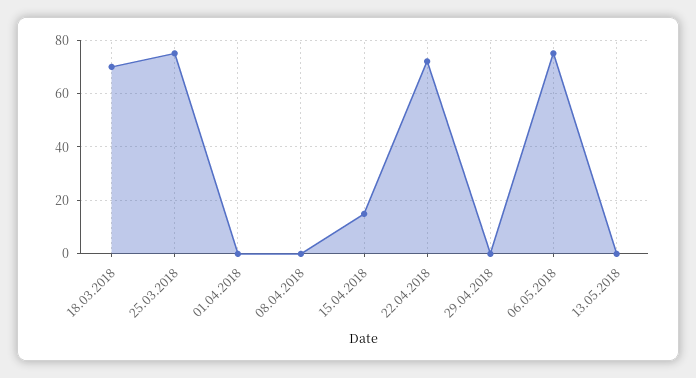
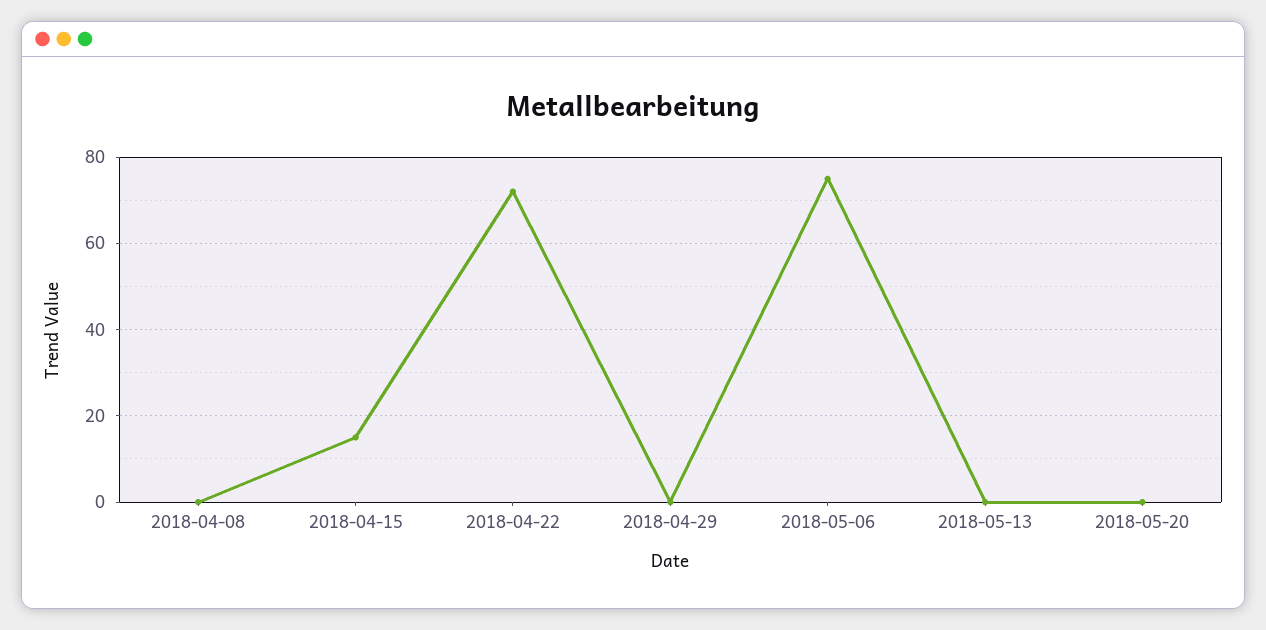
18.03.2018: 70 -> none
25.03.2018: 75 -> none
01.04.2018: 0 -> none
2018-05-20: none -> 0

